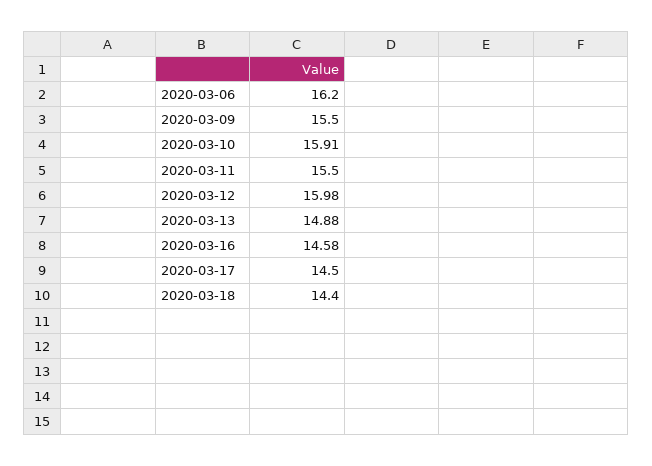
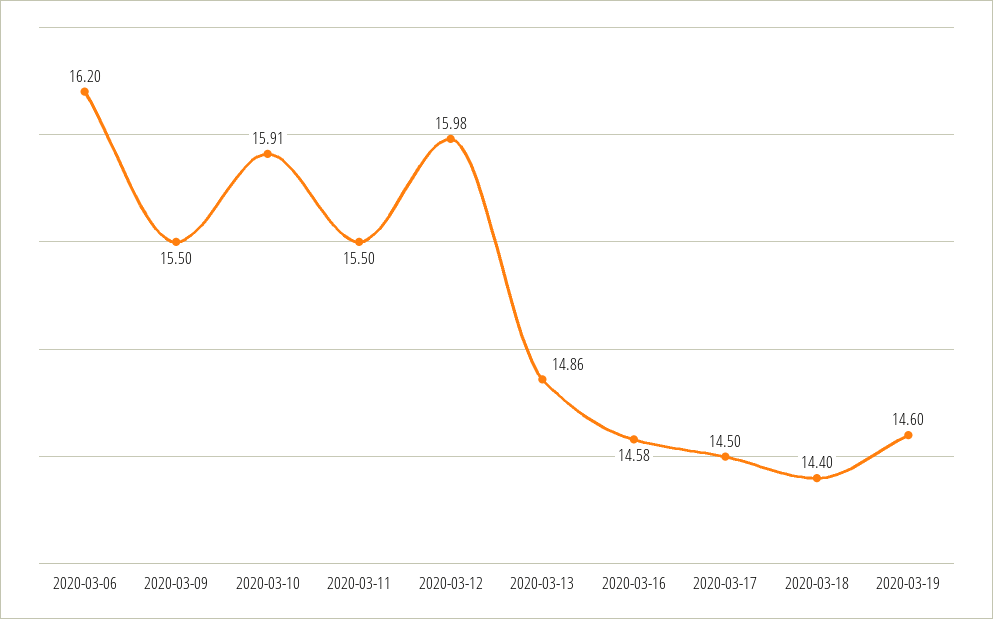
2020-03-13: 14.88 -> 14.86
2020-03-19: none -> 14.6

